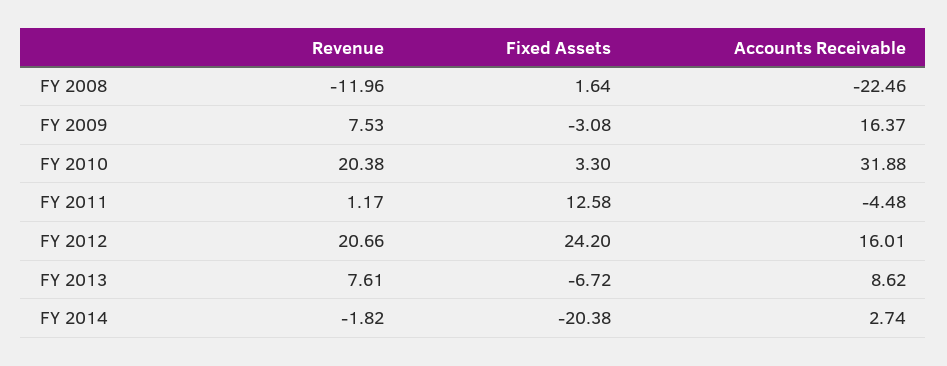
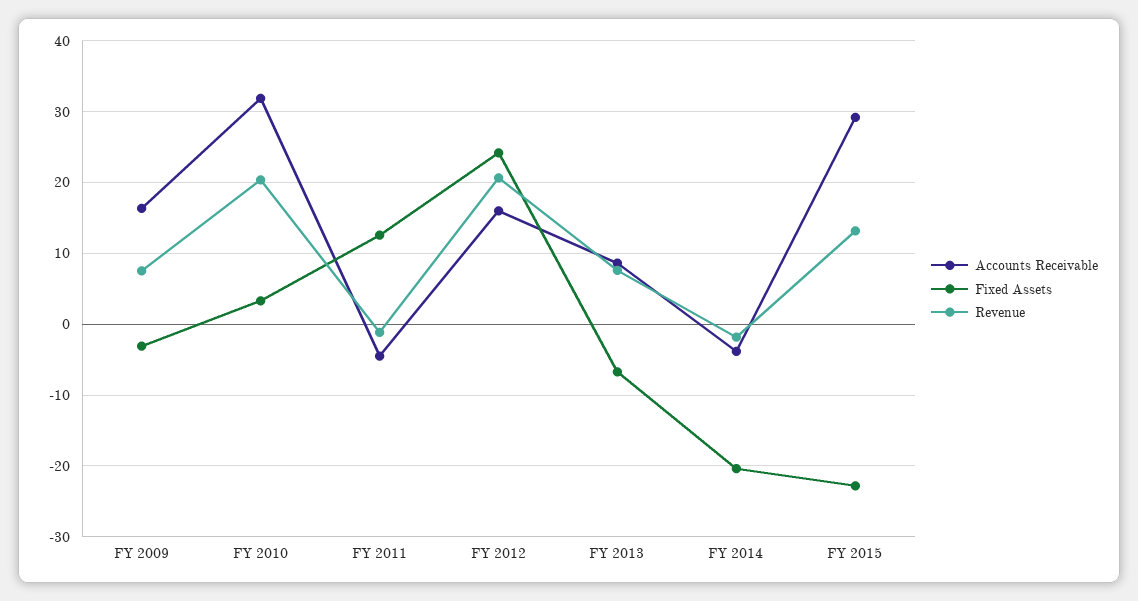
Revenue, FY 2008: -11.96 -> none
Fixed Assets, FY 2008: 1.64 -> none
Accounts Receivable, FY 2008: -22.46 -> none
Revenue, FY 2011: 1.17 -> -1
Accounts Receivable, FY 2014: 2.74 -> -4
Accounts Receivable, FY 2015: none -> 29
Fixed Assets, FY 2015: none -> -23
Revenue, FY 2015: none -> 13

